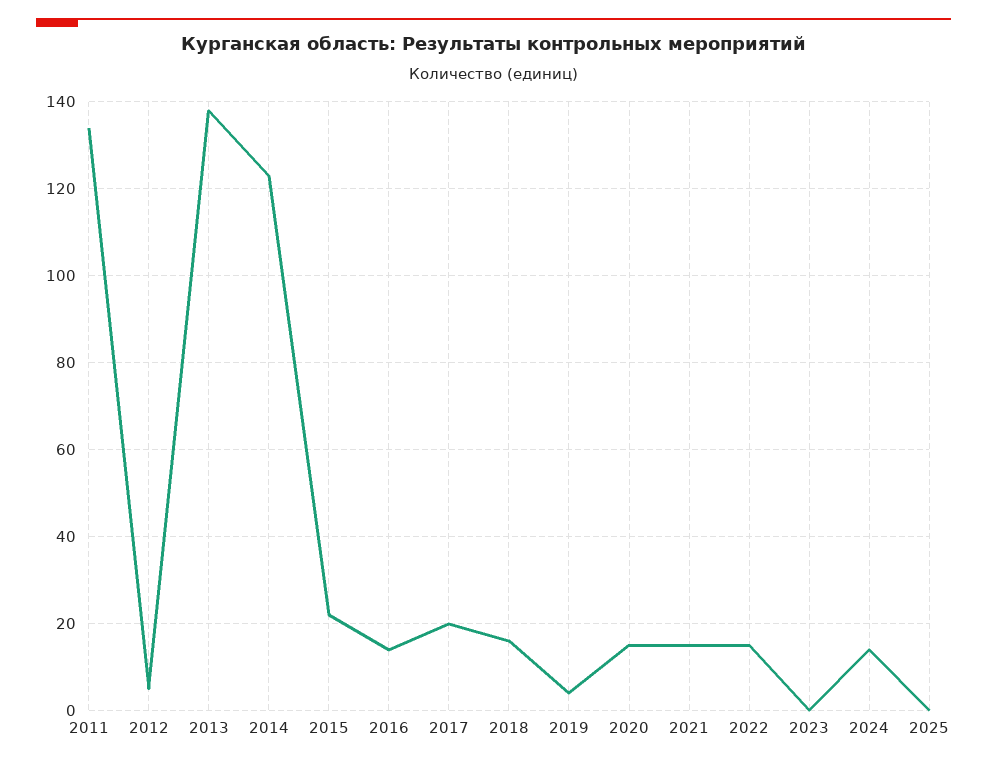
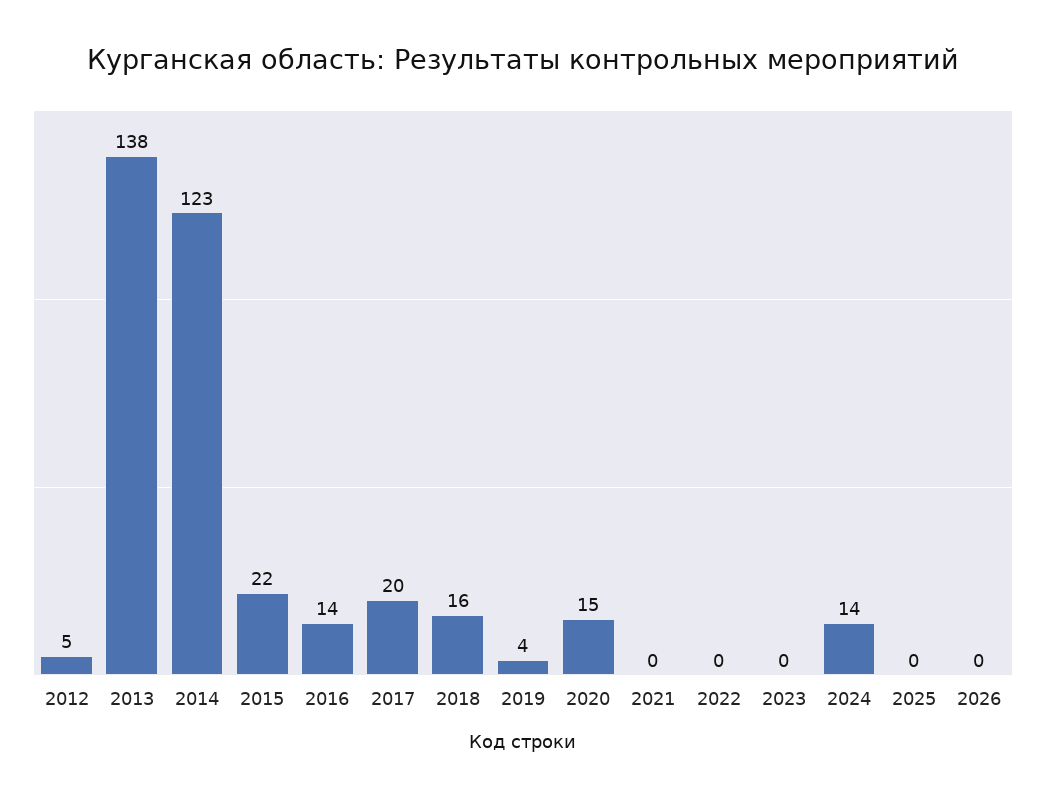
2011: 135 -> none
2021: 15 -> 0
2022: 15 -> 0
2026: none -> 0

